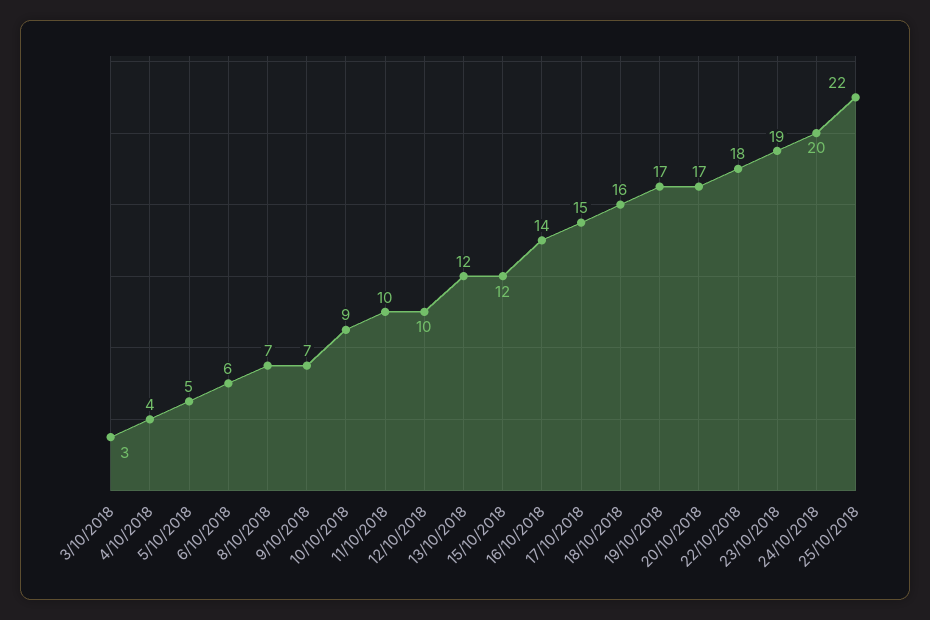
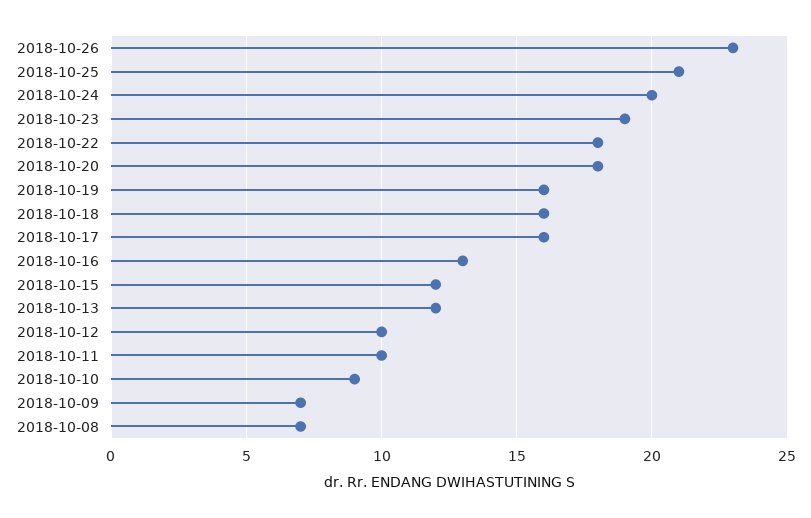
3/10/2018: 3 -> none
4/10/2018: 4 -> none
5/10/2018: 5 -> none
6/10/2018: 6 -> none
16/10/2018: 14 -> 13
17/10/2018: 15 -> 16
19/10/2018: 17 -> 16
20/10/2018: 17 -> 18
25/10/2018: 22 -> 21
2018-10-26: none -> 23

